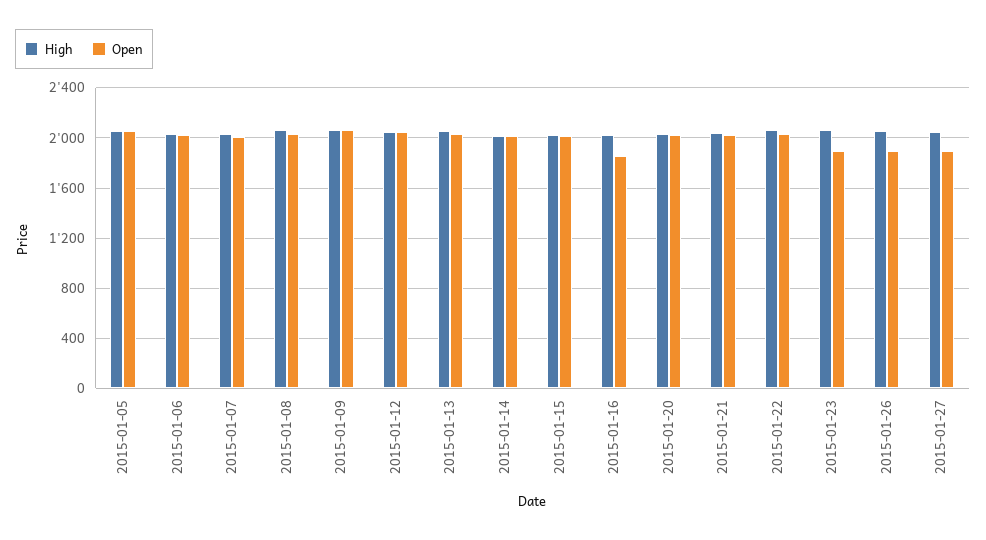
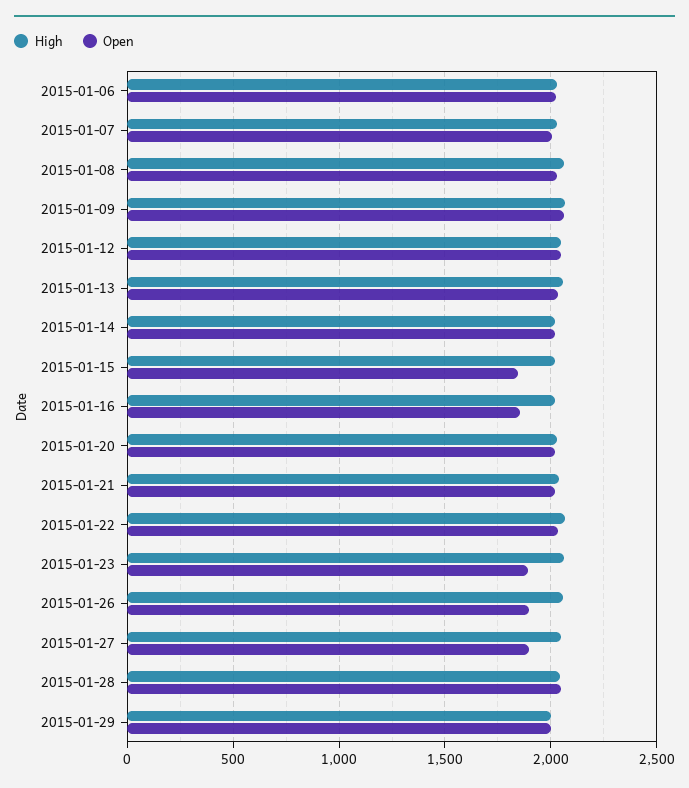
High, 2015-01-05: 2050 -> none
Open, 2015-01-05: 2050 -> none
Open, 2015-01-15: 2000 -> 1850
High, 2015-01-28: none -> 2050
Open, 2015-01-28: none -> 2050
High, 2015-01-29: none -> 2000
Open, 2015-01-29: none -> 2000

